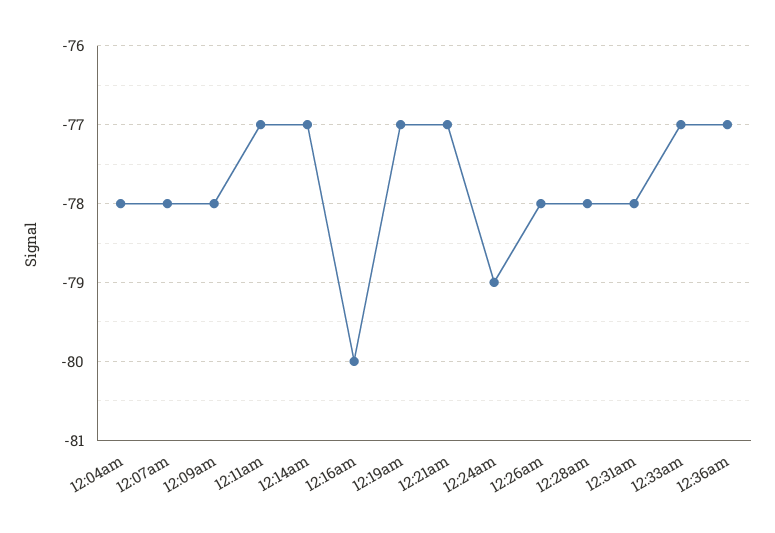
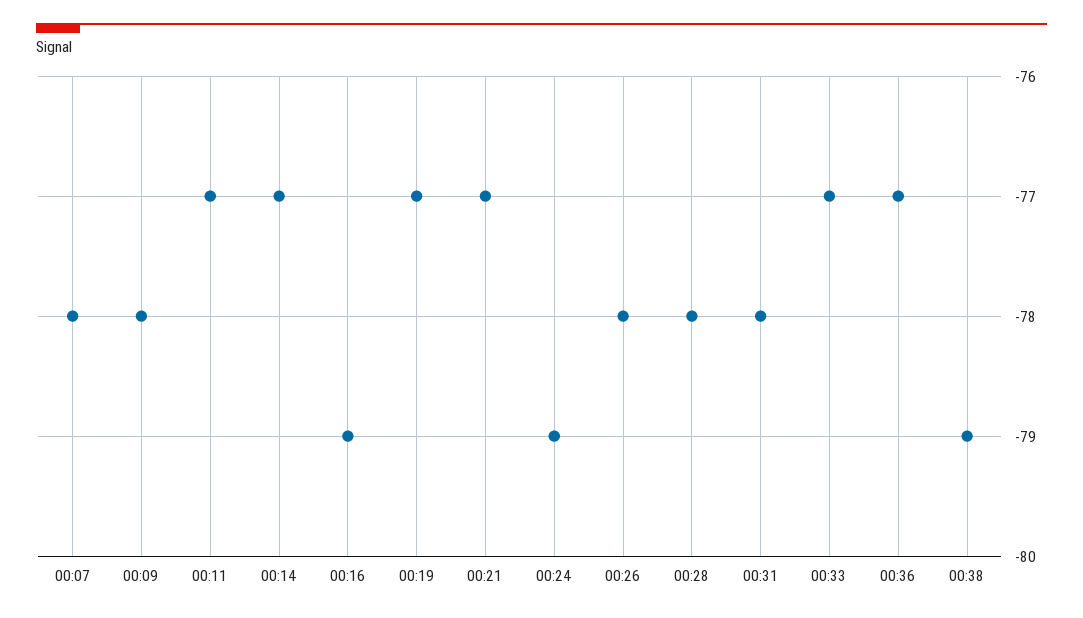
12:04am: -78 -> none
12:16am: -80 -> -79
00:38: none -> -79

